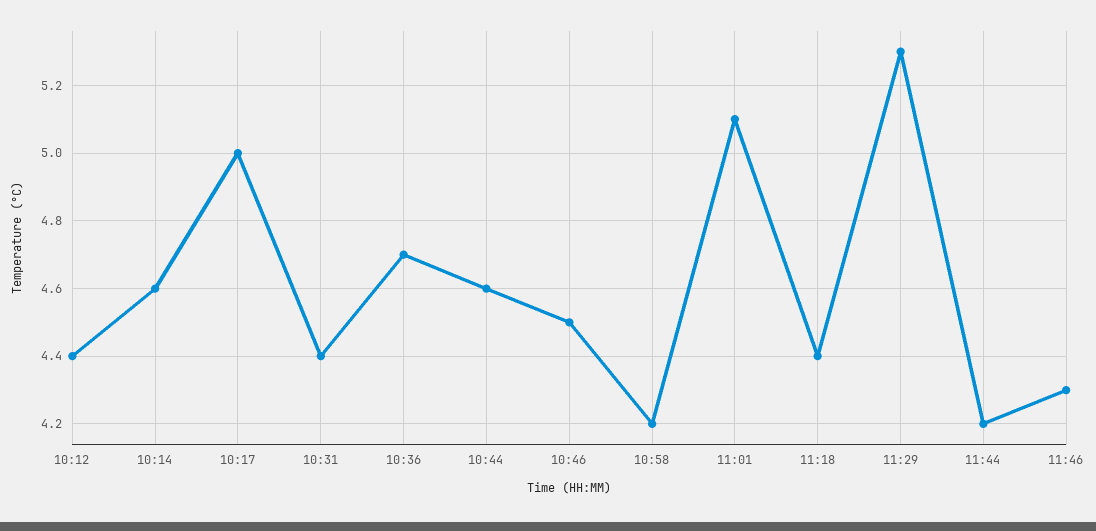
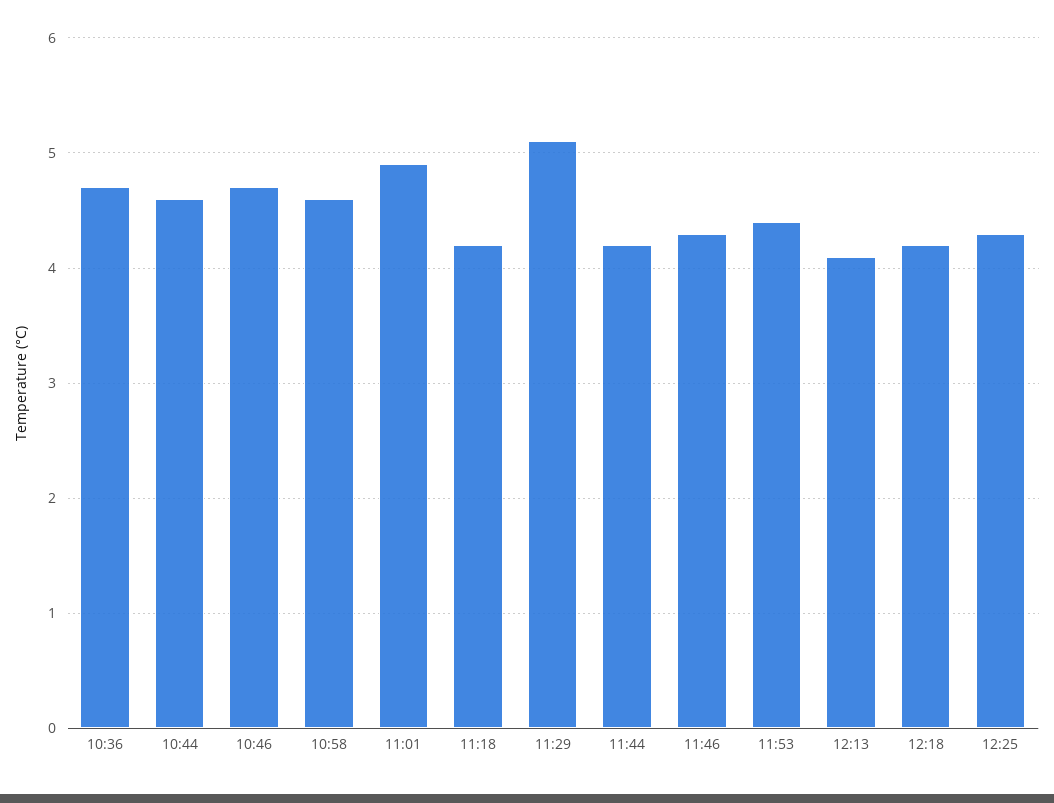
10:12: 4.4 -> none
10:14: 4.6 -> none
10:17: 5 -> none
10:31: 4.4 -> none
10:46: 4.5 -> 4.7
10:58: 4.2 -> 4.6
11:01: 5.1 -> 4.9
11:18: 4.4 -> 4.2
11:29: 5.3 -> 5.1
11:53: none -> 4.4
12:13: none -> 4.1
12:18: none -> 4.2
12:25: none -> 4.3

